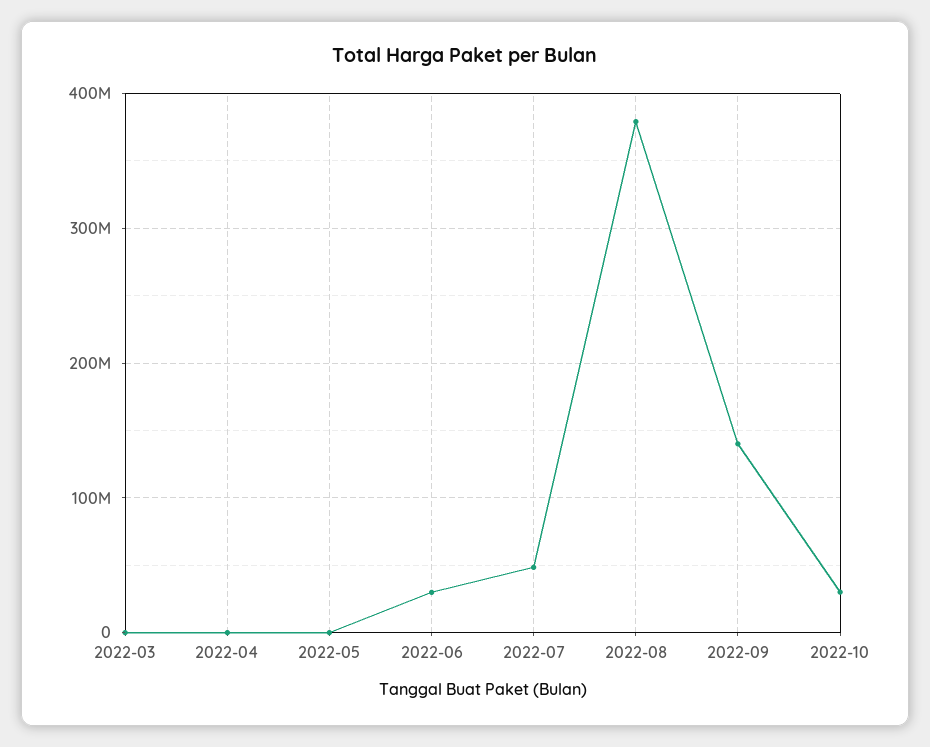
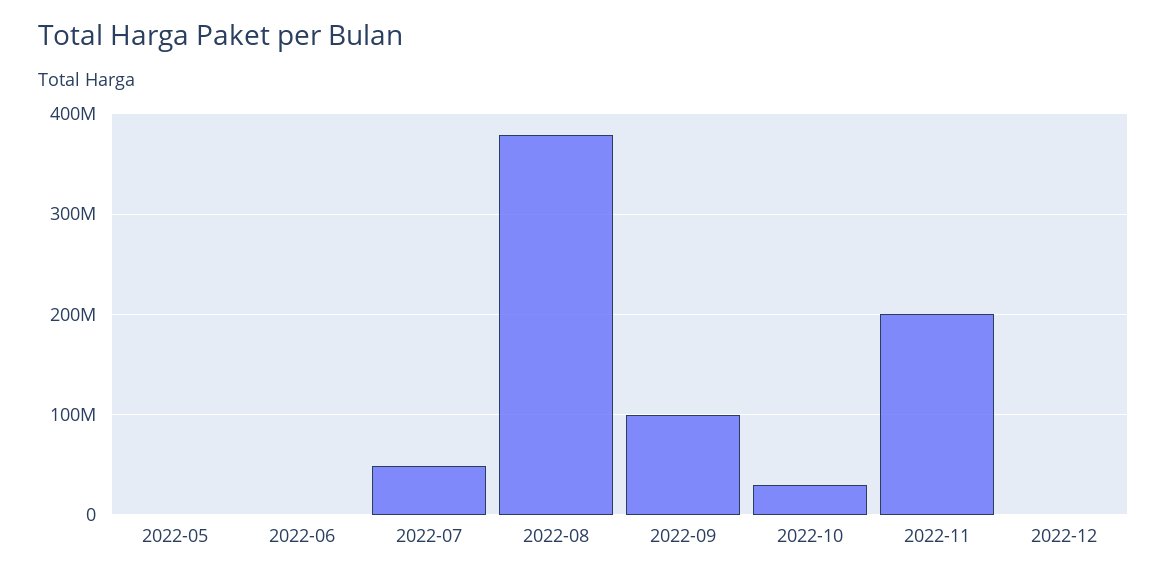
2022-03: 0 -> none
2022-04: 0 -> none
2022-06: 30000000 -> 0
2022-09: 140000000 -> 100000000
2022-11: none -> 200000000
2022-12: none -> 0

